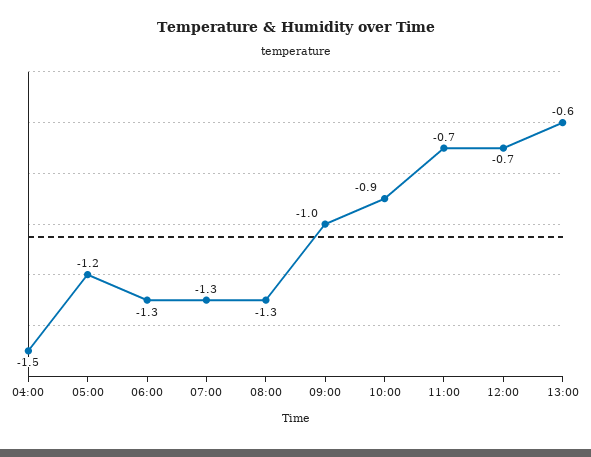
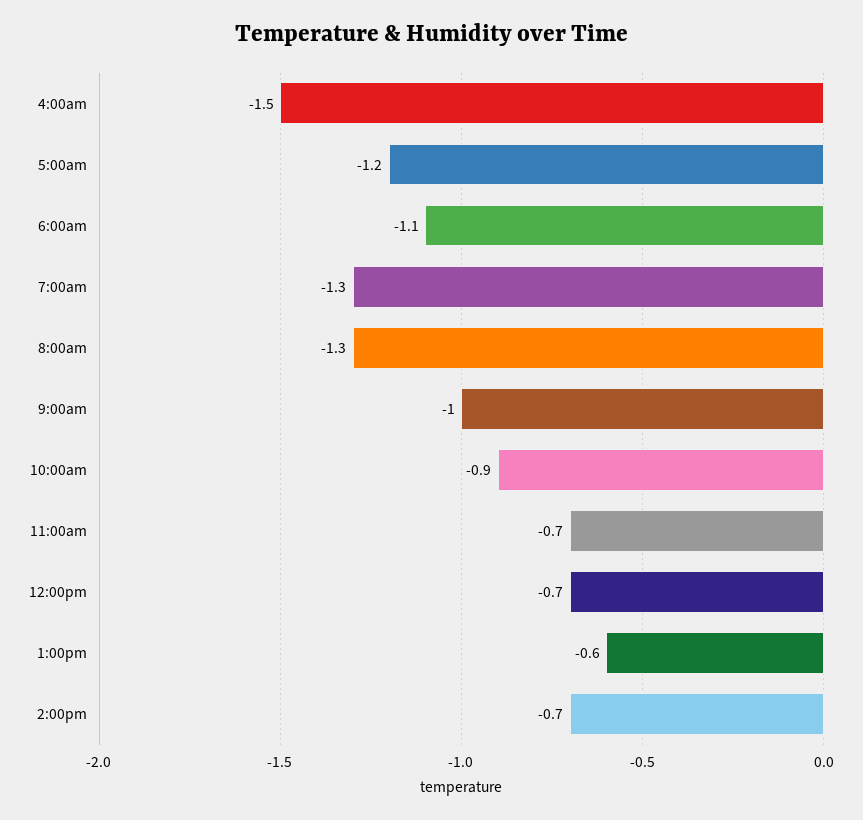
06:00: -1.3 -> -1.1
2:00pm: none -> -0.7

